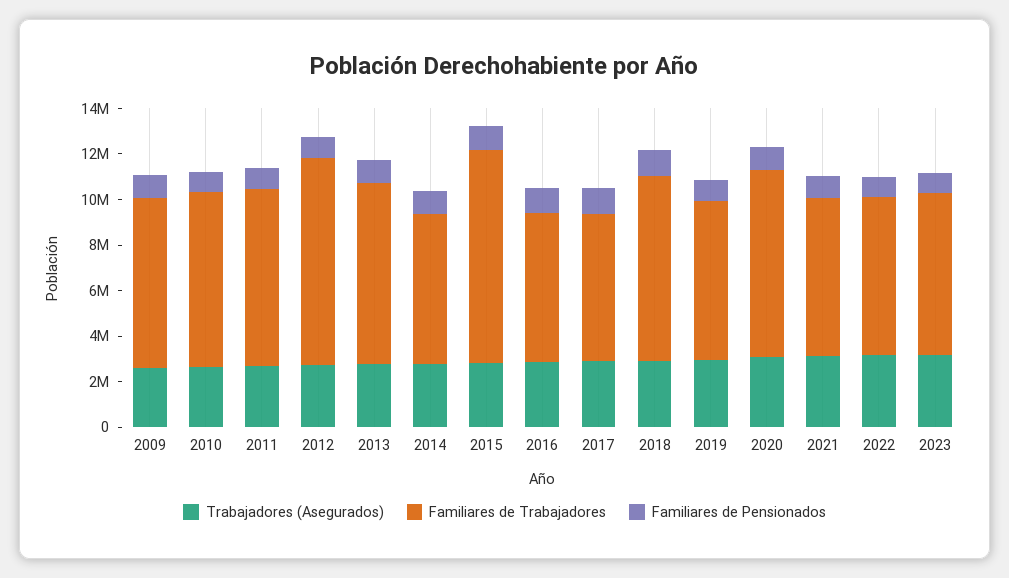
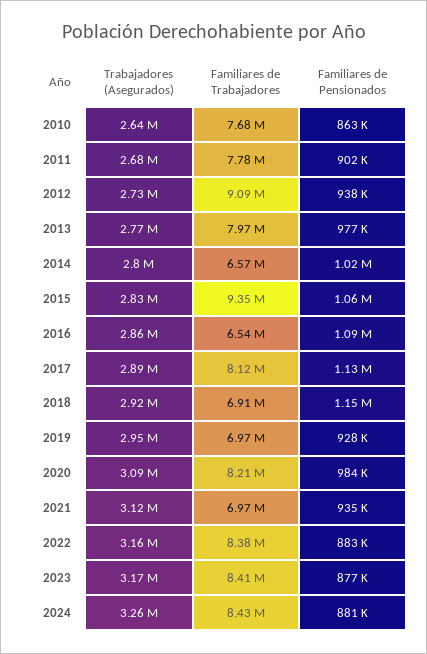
Trabajadores (Asegurados), 2009: 2500000 -> none
Familiares de Trabajadores, 2009: 7500000 -> none
Familiares de Pensionados, 2009: 1000000 -> none
Familiares de Trabajadores, 2017: 6500000 -> 8120000
Familiares de Trabajadores, 2018: 8000000 -> 6910000
Familiares de Trabajadores, 2022: 7000000 -> 8380000
Familiares de Trabajadores, 2023: 7000000 -> 8410000
Trabajadores (Asegurados), 2024: none -> 3260000
Familiares de Trabajadores, 2024: none -> 8430000
Familiares de Pensionados, 2024: none -> 881000

